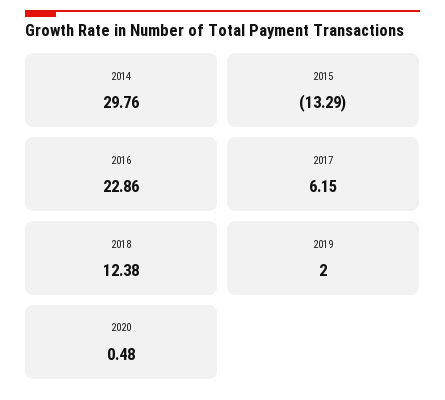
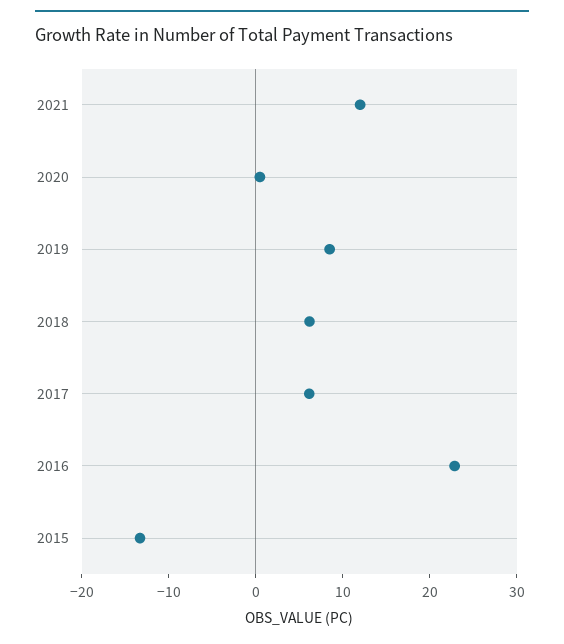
2014: 29.76 -> none
2018: 12.38 -> 6
2019: 2 -> 8
2021: none -> 12

